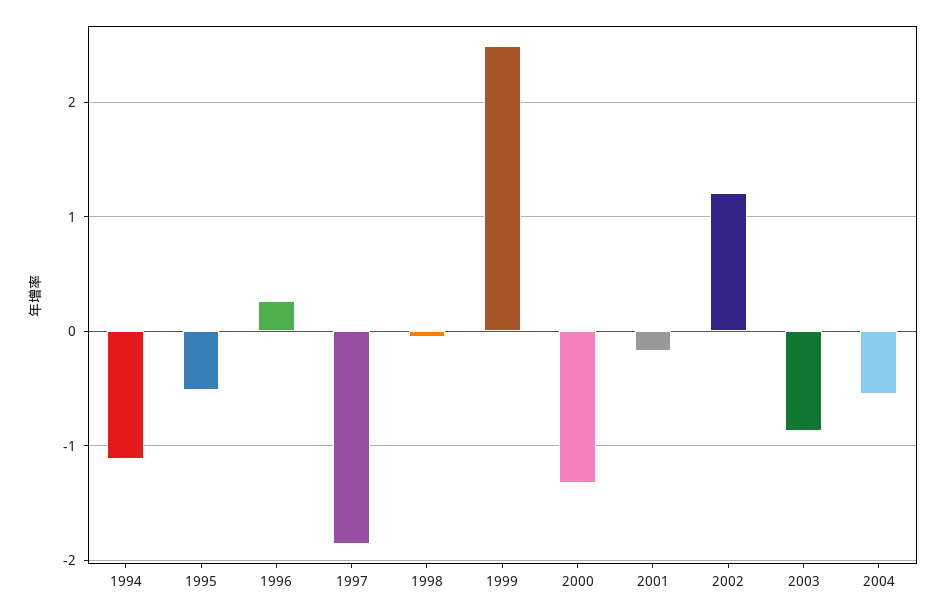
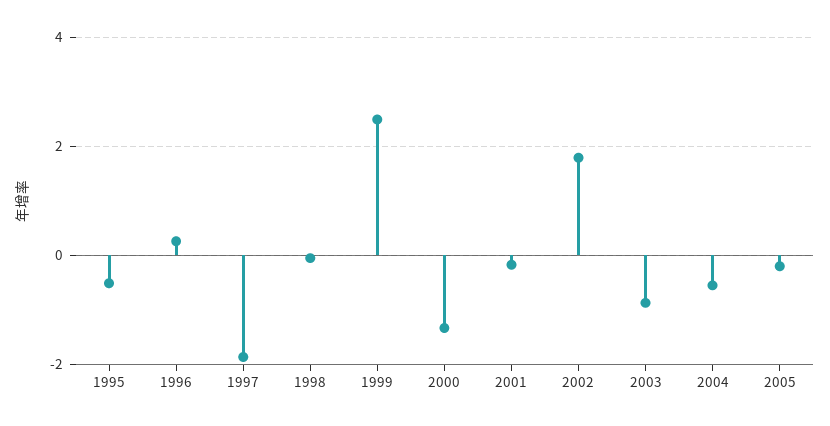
1994: -1.1 -> none
2002: 1.2 -> 1.8
2005: none -> -0.2

